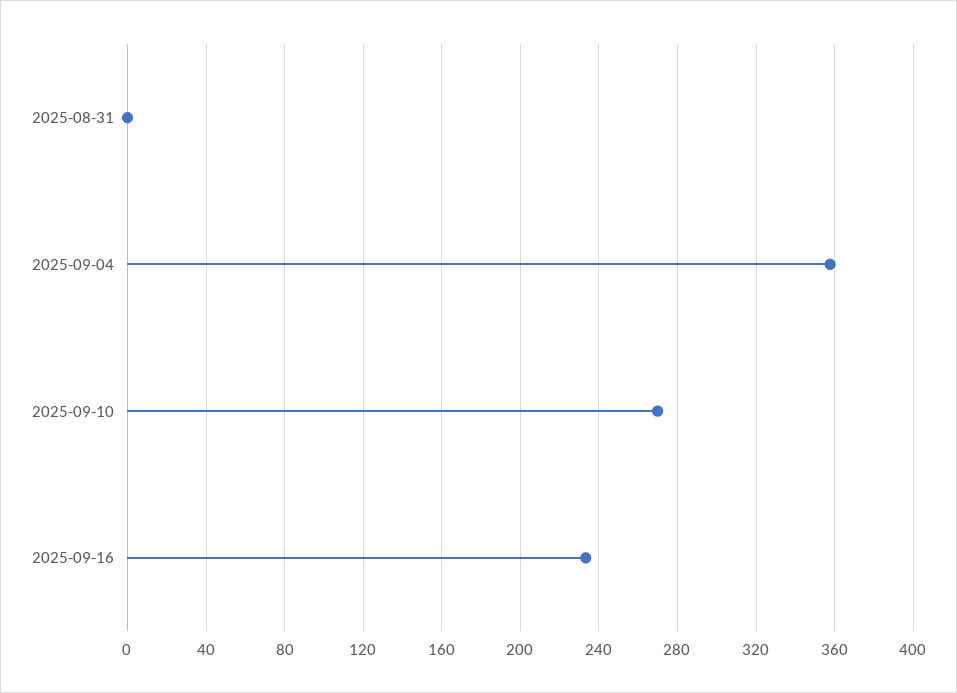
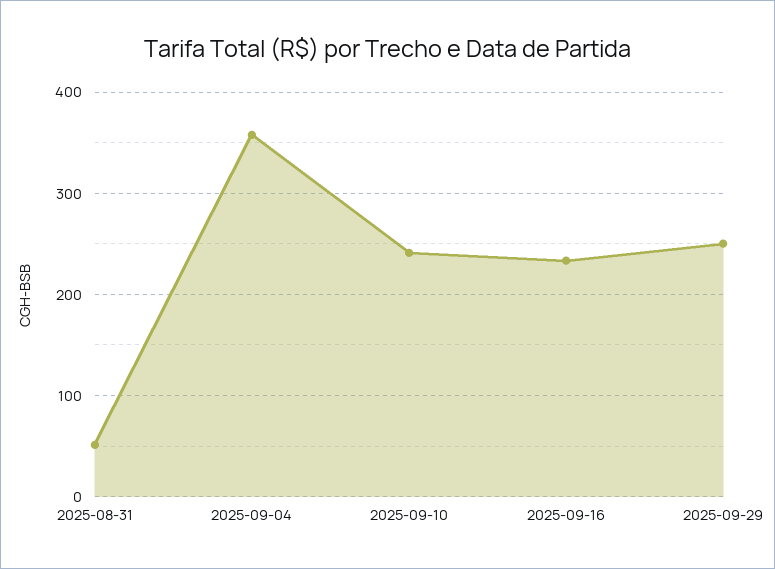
2025-08-31: 0 -> 50
2025-09-10: 270 -> 240
2025-09-29: none -> 250

